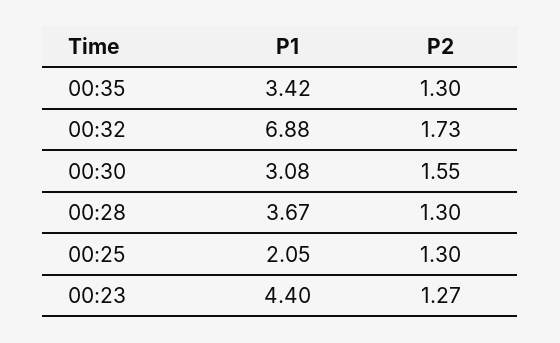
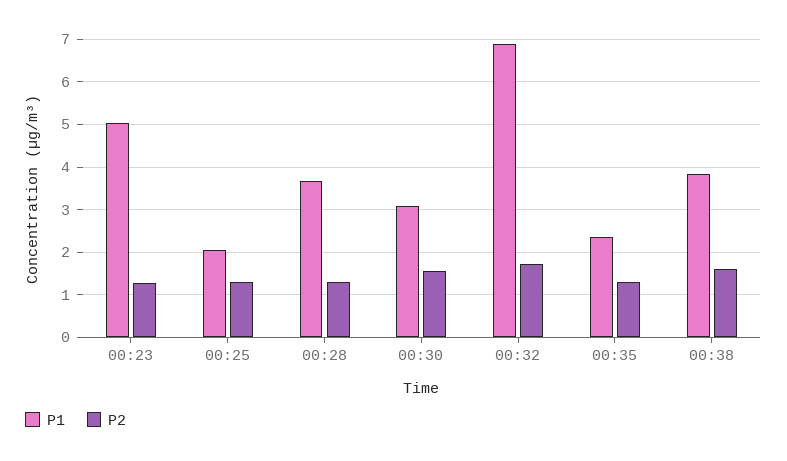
P1, 00:35: 3.42 -> 2.4
P1, 00:23: 4.4 -> 5
P1, 00:38: none -> 3.8
P2, 00:38: none -> 1.6

